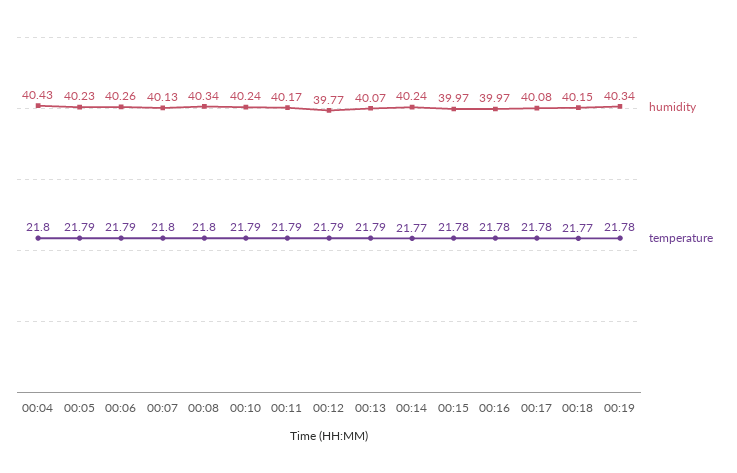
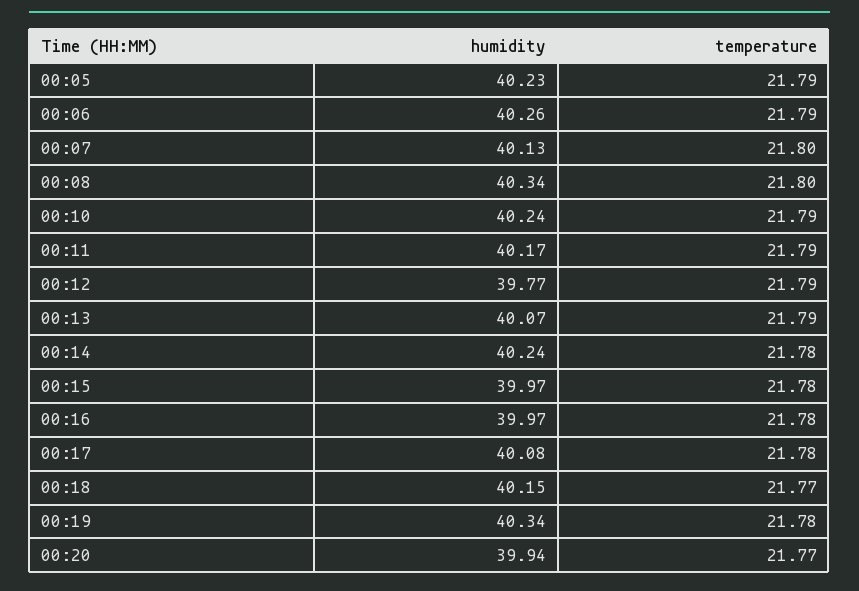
humidity, 00:04: 40.43 -> none
temperature, 00:04: 21.8 -> none
temperature, 00:14: 21.77 -> 21.78
humidity, 00:20: none -> 39.94
temperature, 00:20: none -> 21.77

